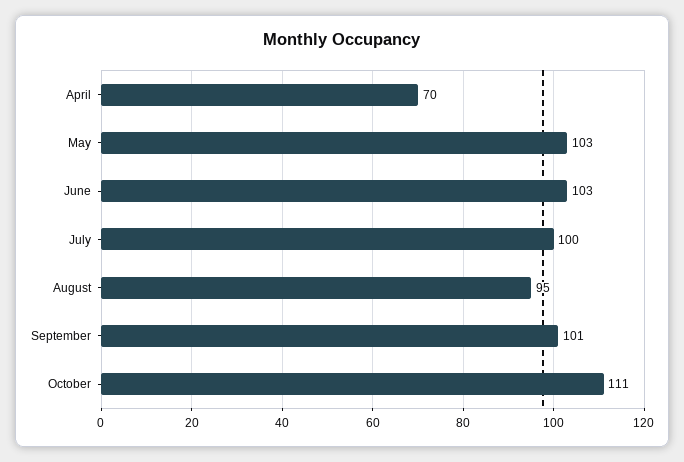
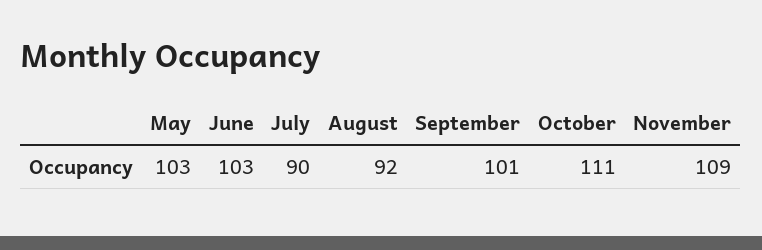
April: 70 -> none
July: 100 -> 90
August: 95 -> 92
November: none -> 109

